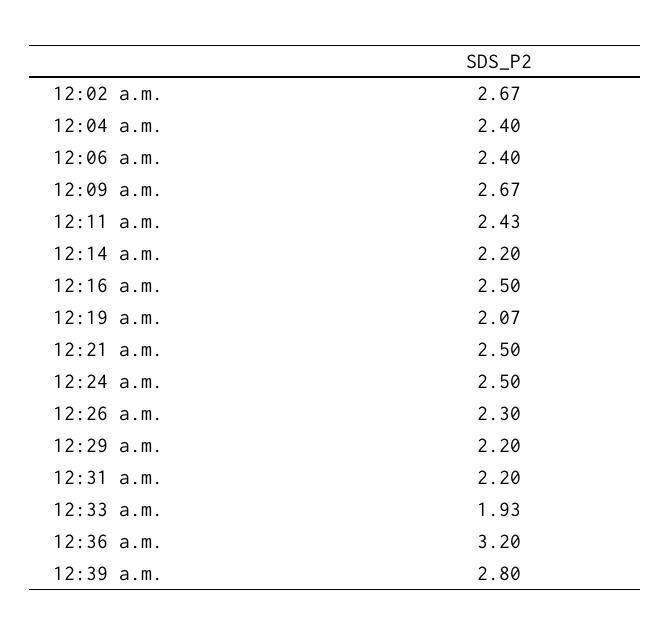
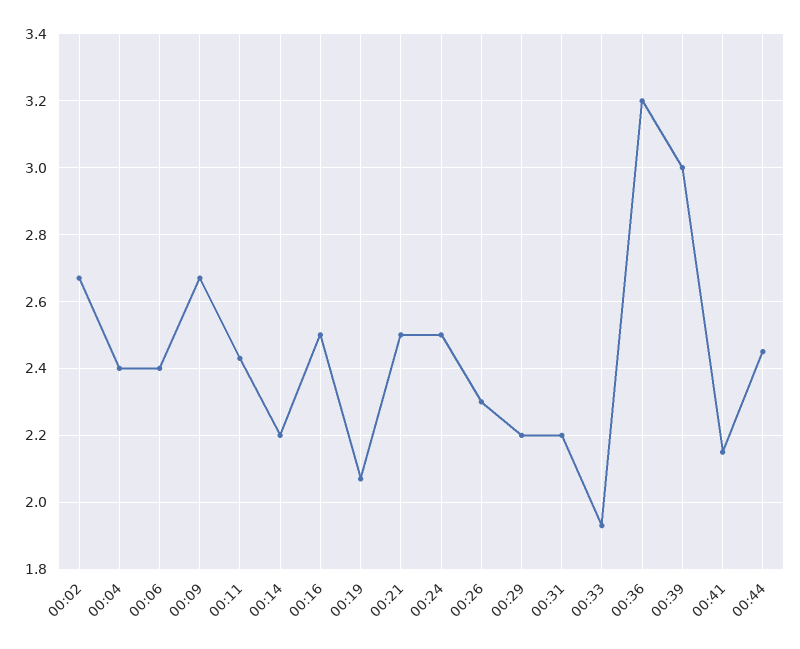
12:39 a.m.: 2.8 -> 3
00:41: none -> 2.15
00:44: none -> 2.45

